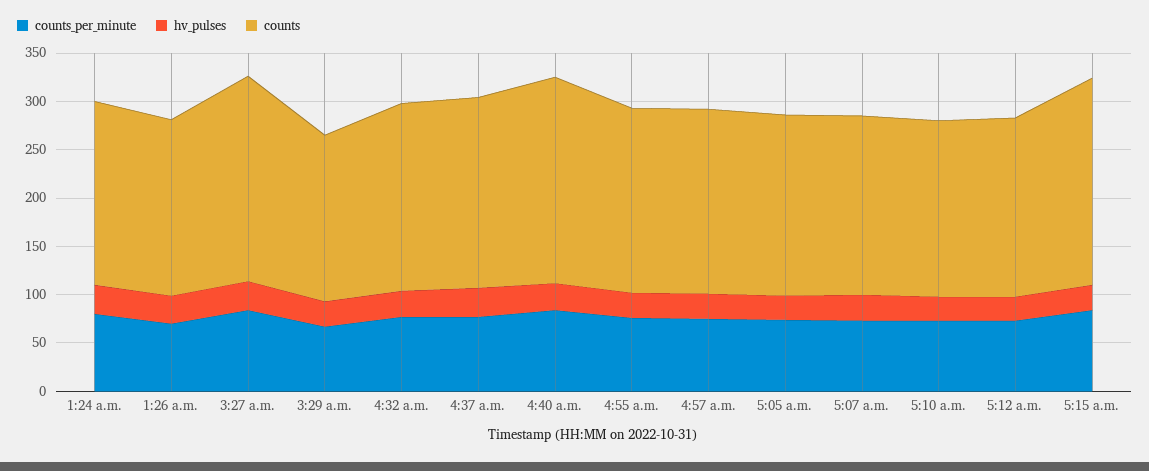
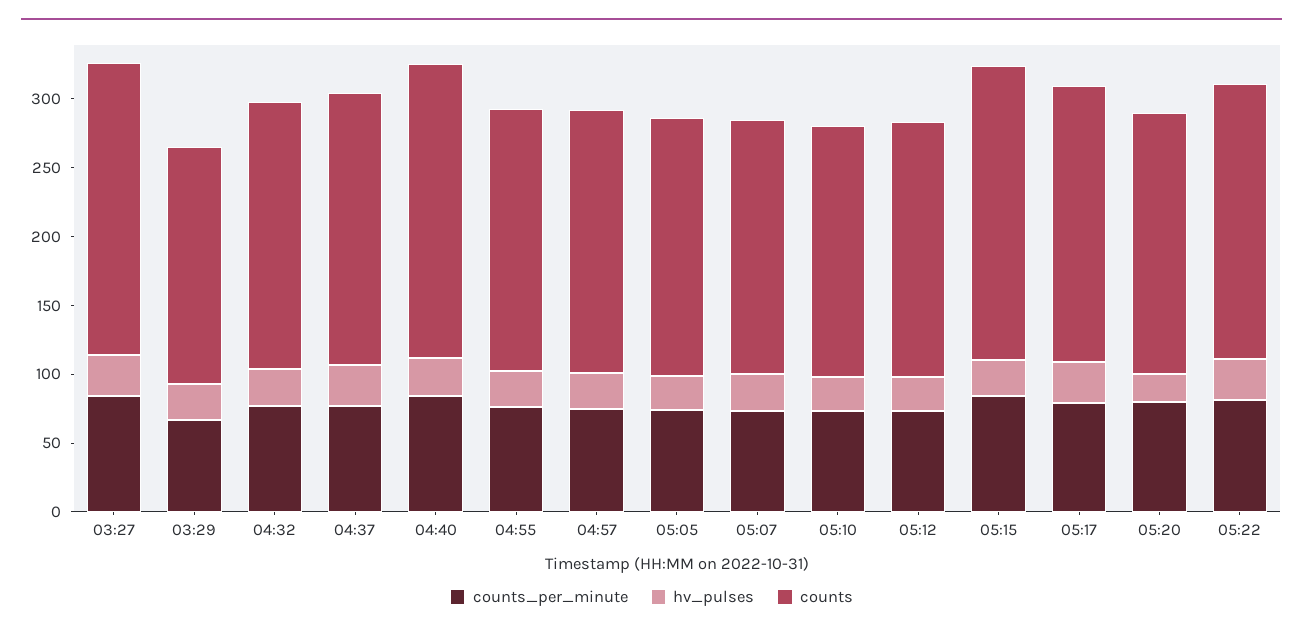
counts_per_minute, 1:24 a.m.: 80 -> none
hv_pulses, 1:24 a.m.: 30 -> none
counts, 1:24 a.m.: 190 -> none
counts_per_minute, 1:26 a.m.: 70 -> none
hv_pulses, 1:26 a.m.: 30 -> none
counts, 1:26 a.m.: 180 -> none
counts_per_minute, 05:17: none -> 80
hv_pulses, 05:17: none -> 30
counts, 05:17: none -> 200
counts_per_minute, 05:20: none -> 80
hv_pulses, 05:20: none -> 20
counts, 05:20: none -> 190
counts_per_minute, 05:22: none -> 80
hv_pulses, 05:22: none -> 30
counts, 05:22: none -> 200

